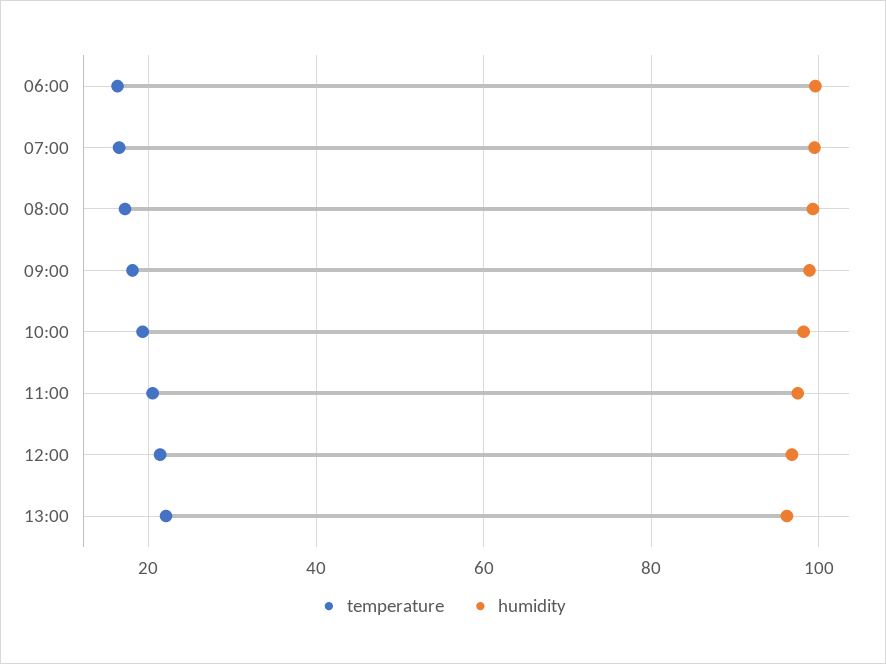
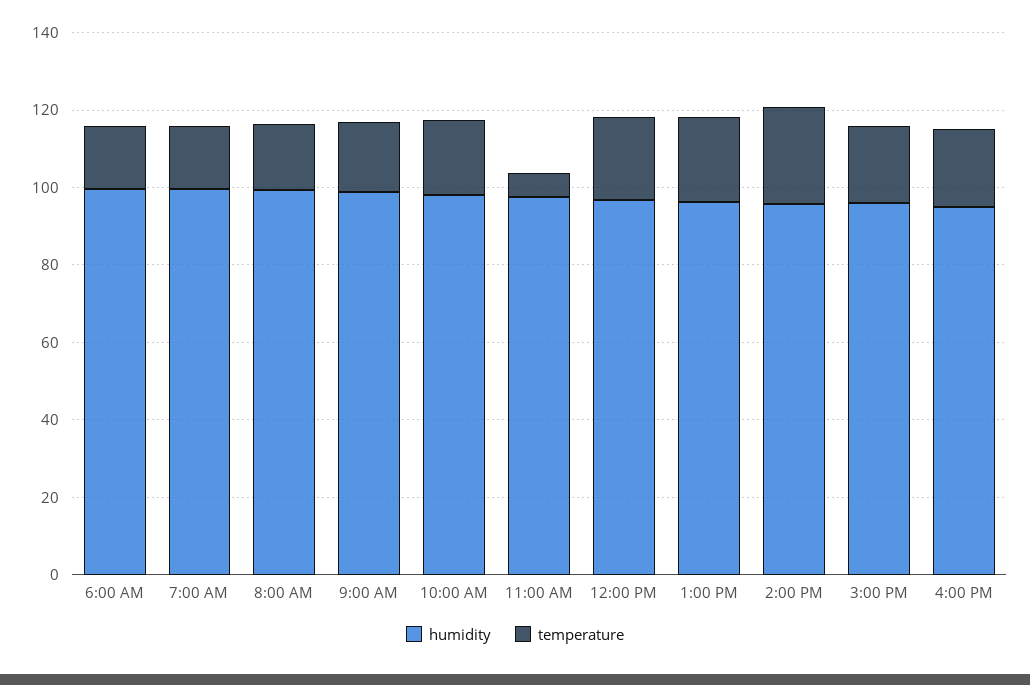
temperature, 11:00: 20 -> 5
humidity, 2:00 PM: none -> 95
temperature, 2:00 PM: none -> 25
humidity, 3:00 PM: none -> 95
temperature, 3:00 PM: none -> 20
humidity, 4:00 PM: none -> 95
temperature, 4:00 PM: none -> 20

